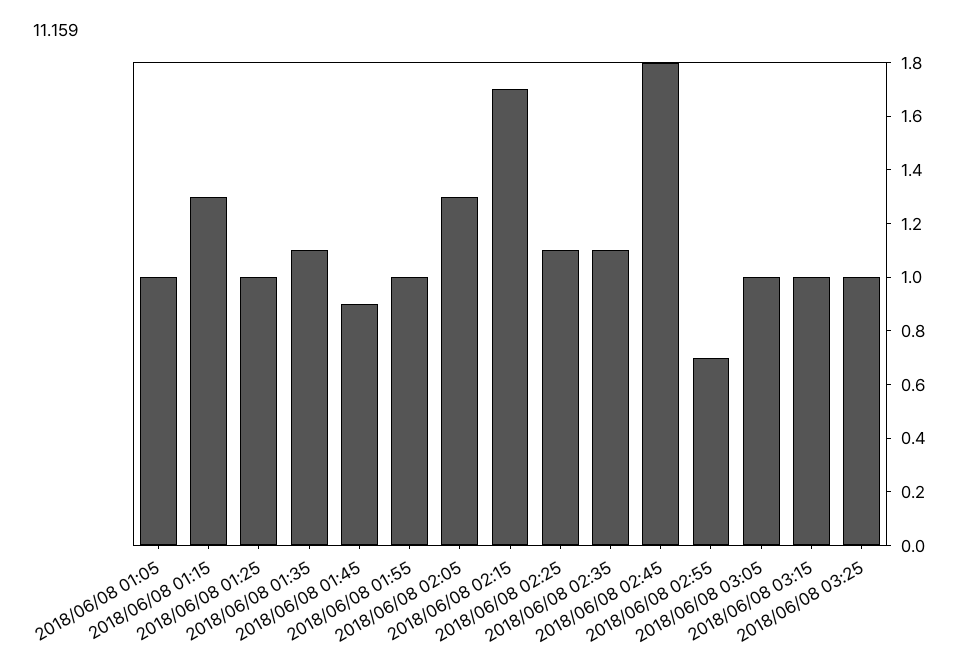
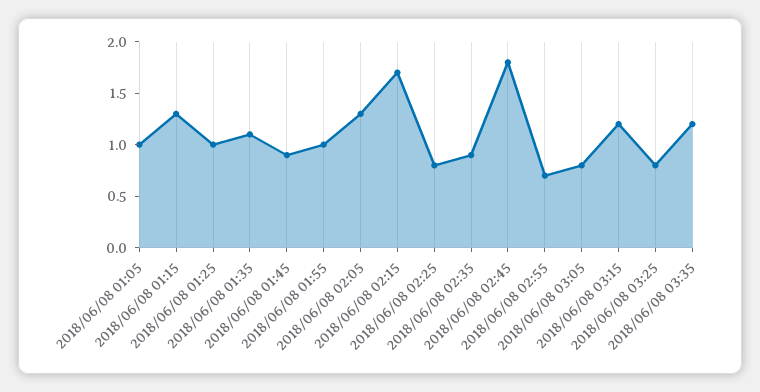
2018/06/08 02:25: 1.1 -> 0.8
2018/06/08 02:35: 1.1 -> 0.9
2018/06/08 03:05: 1 -> 0.8
2018/06/08 03:15: 1 -> 1.2
2018/06/08 03:25: 1 -> 0.8
2018/06/08 03:35: none -> 1.2

